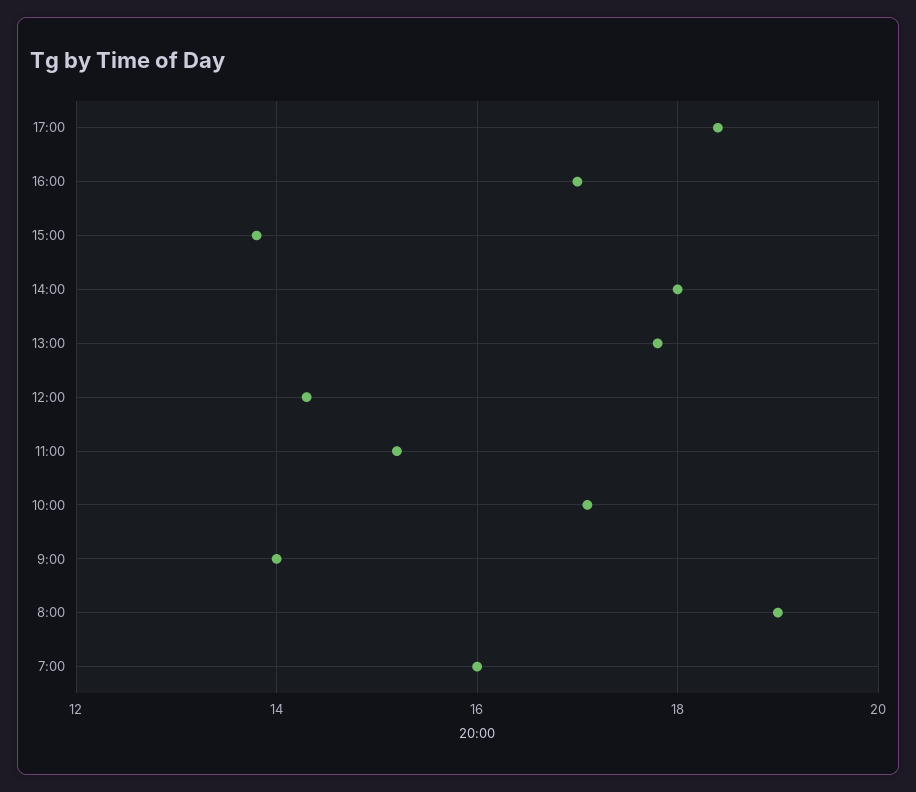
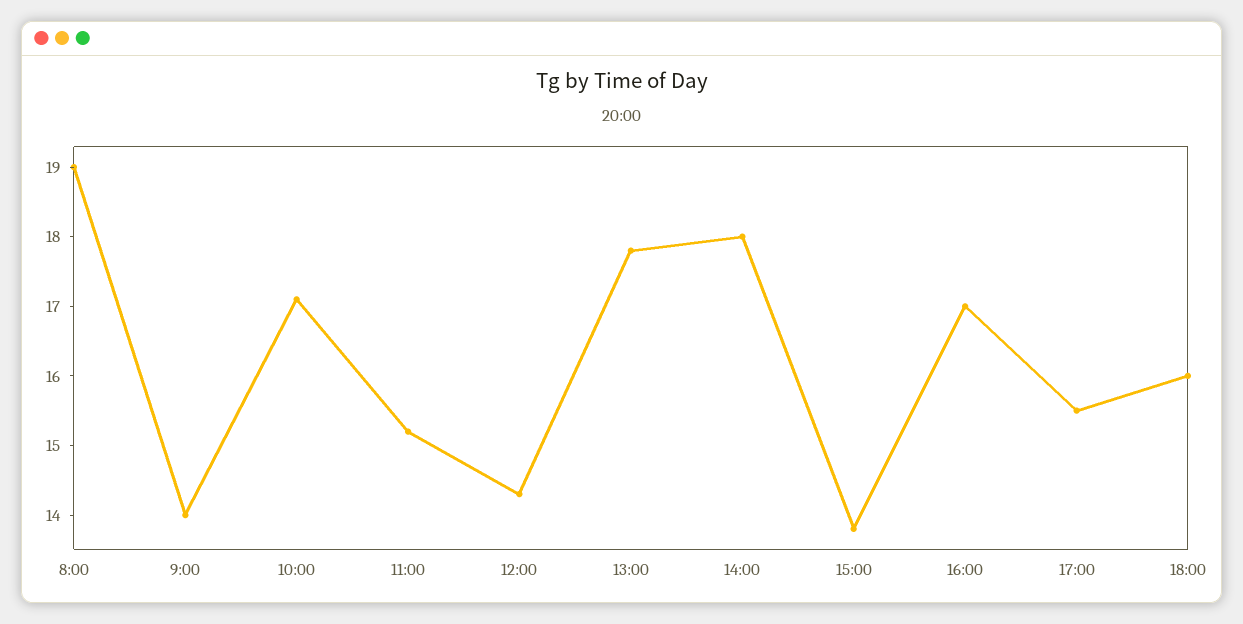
17:00: 18.5 -> 15.5
7:00: 16 -> none
18:00: none -> 16

